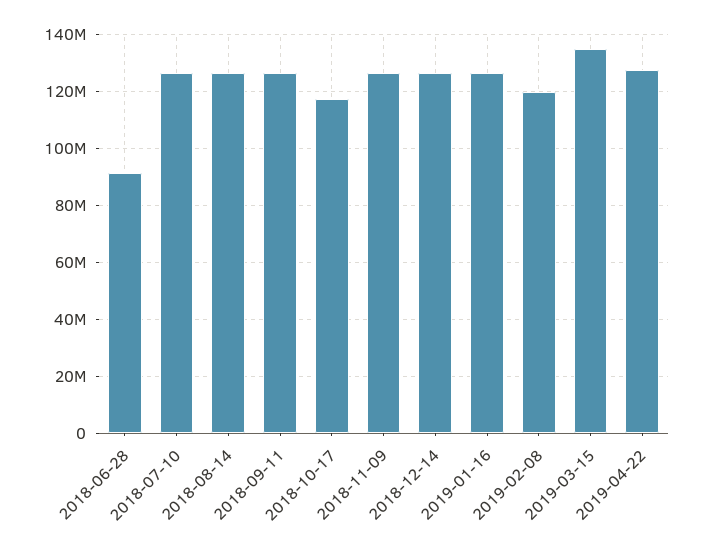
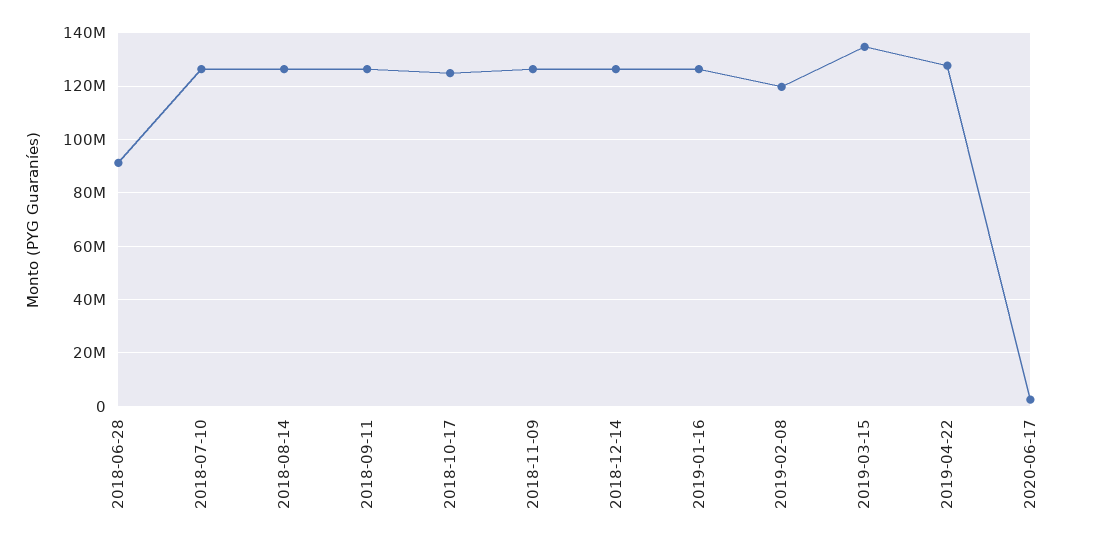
2018-10-17: 117500000 -> 125000000
2020-06-17: none -> 2500000

